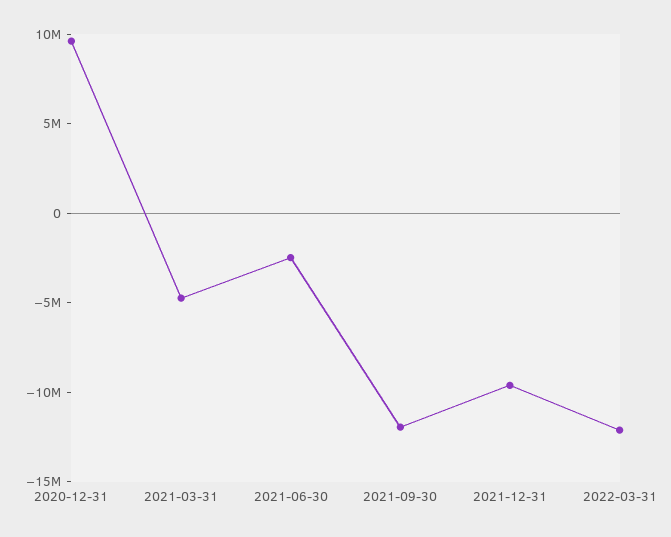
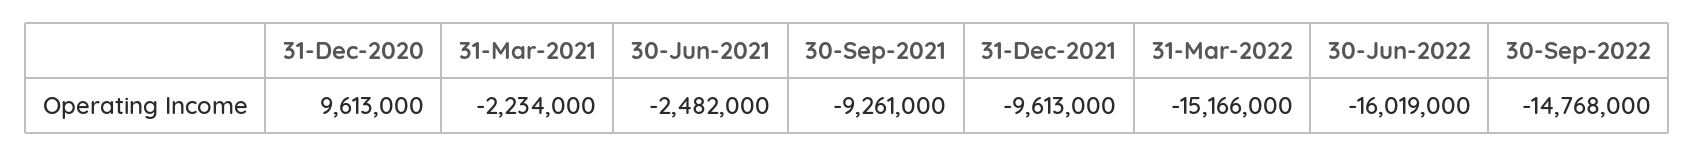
2021-03-31: -5000000 -> -2234000
2021-09-30: -12000000 -> -9261000
2022-03-31: -12000000 -> -15166000
30-Jun-2022: none -> -16019000
30-Sep-2022: none -> -14768000

